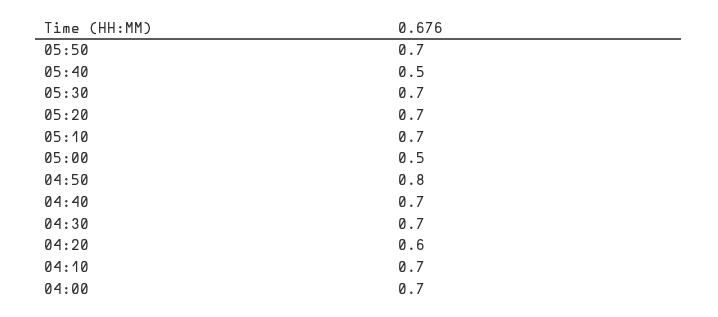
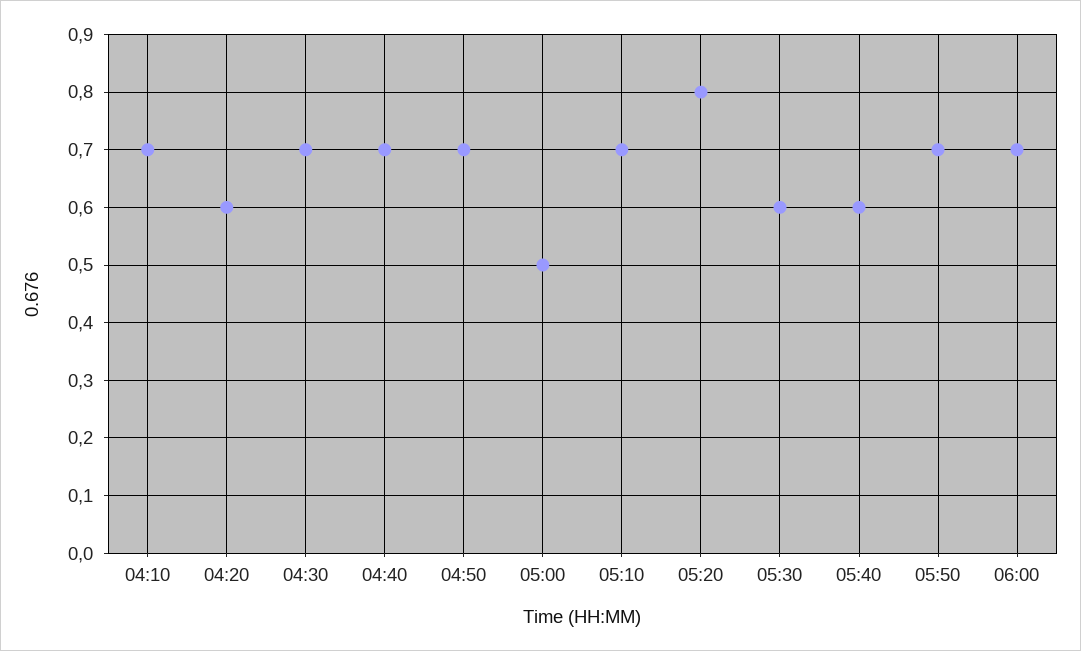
05:40: 0.5 -> 0.6
05:30: 0.7 -> 0.6
05:20: 0.7 -> 0.8
04:50: 0.8 -> 0.7
04:00: 0.7 -> none
06:00: none -> 0.7

